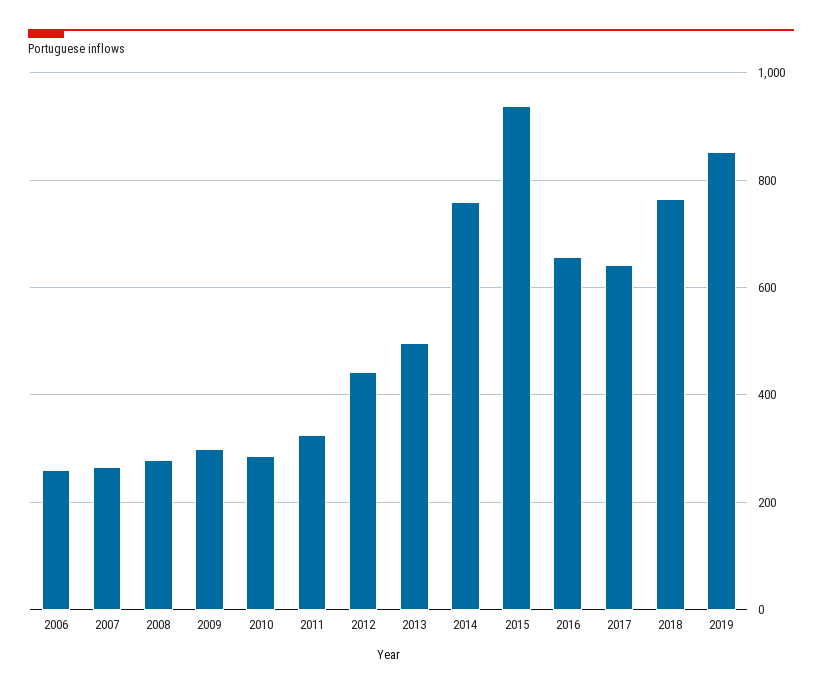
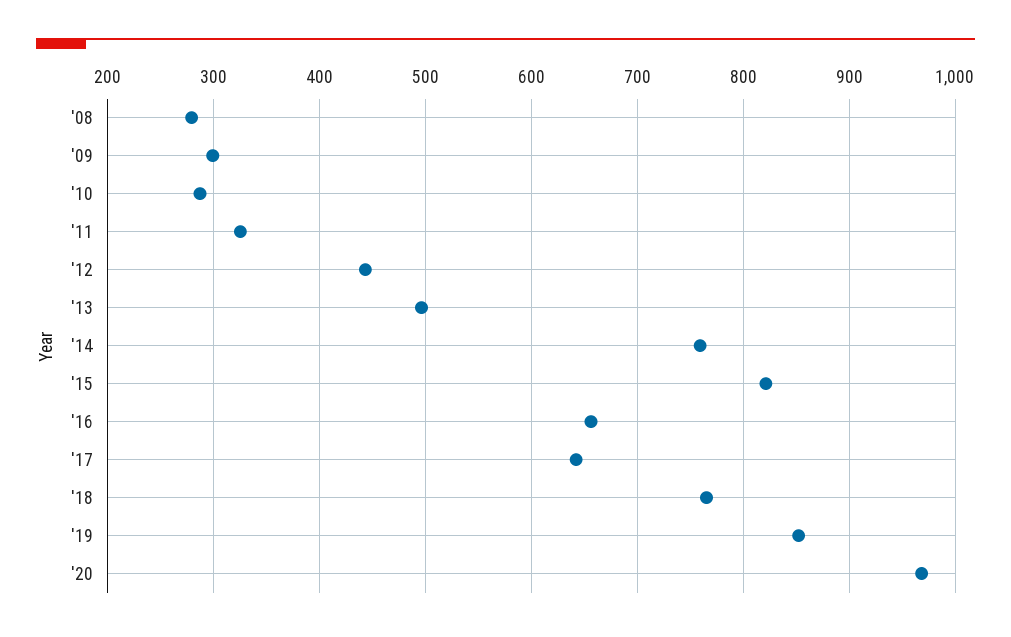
2006: 260 -> none
2007: 260 -> none
2015: 940 -> 820
'20: none -> 970

